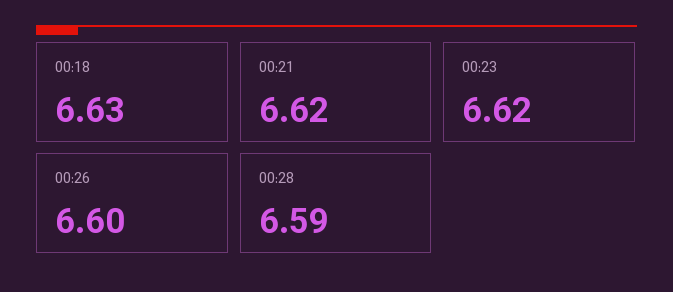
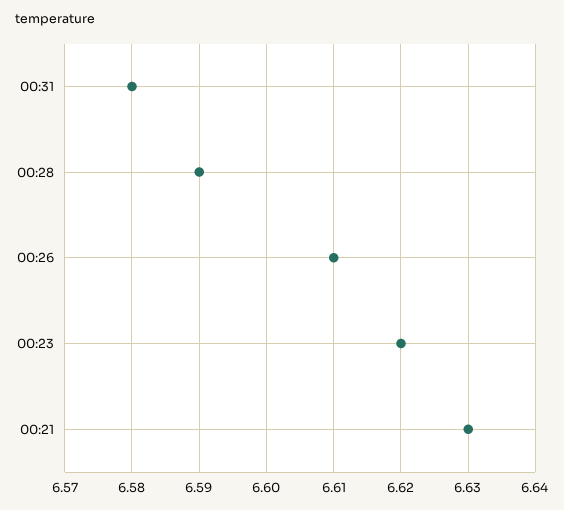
00:18: 6.63 -> none
00:21: 6.62 -> 6.63
00:26: 6.6 -> 6.61
00:31: none -> 6.58

